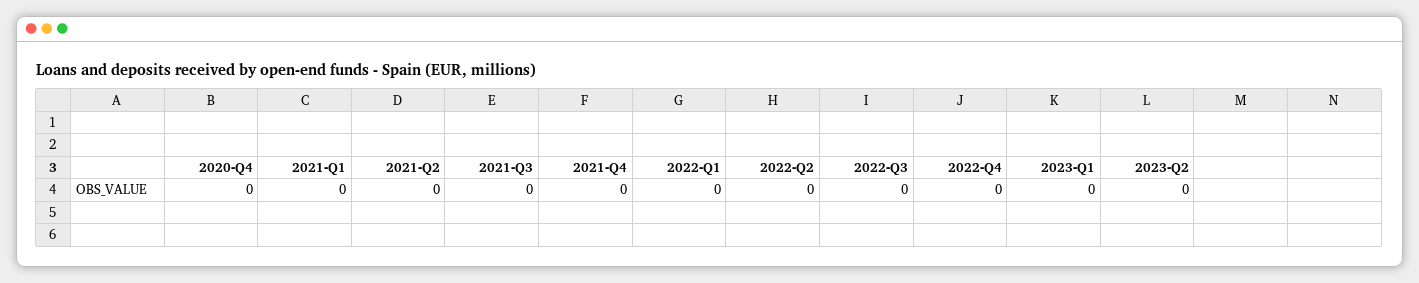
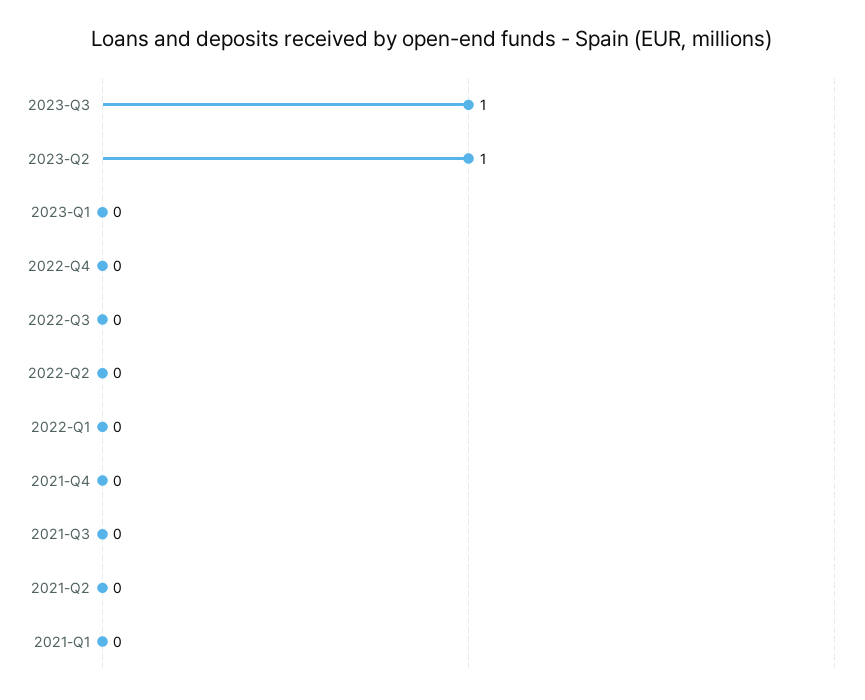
2020-Q4: 0 -> none
2023-Q2: 0 -> 1
2023-Q3: none -> 1

